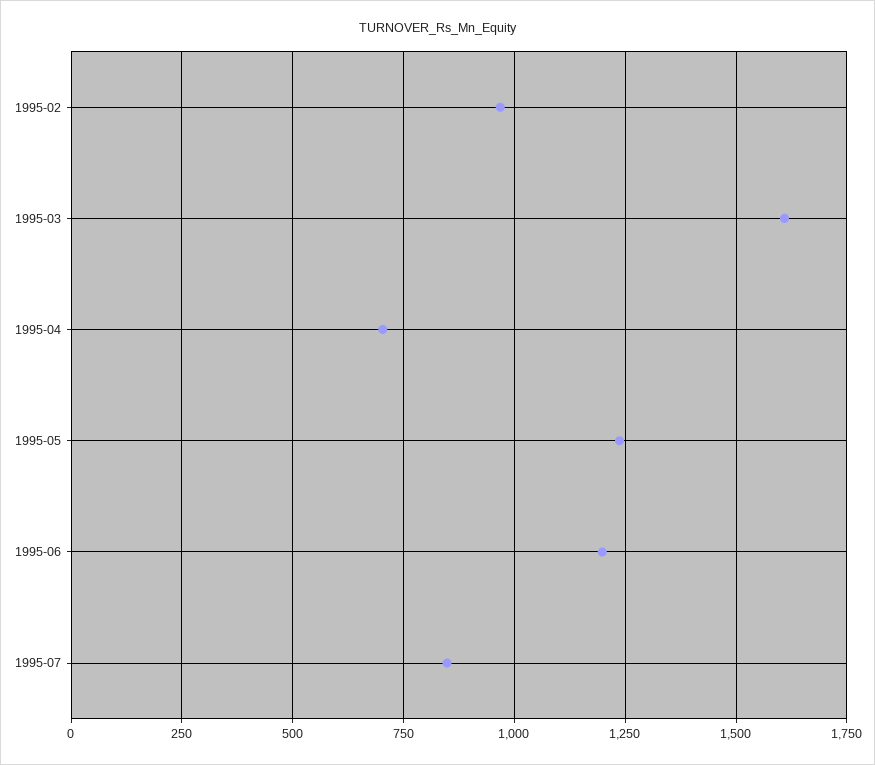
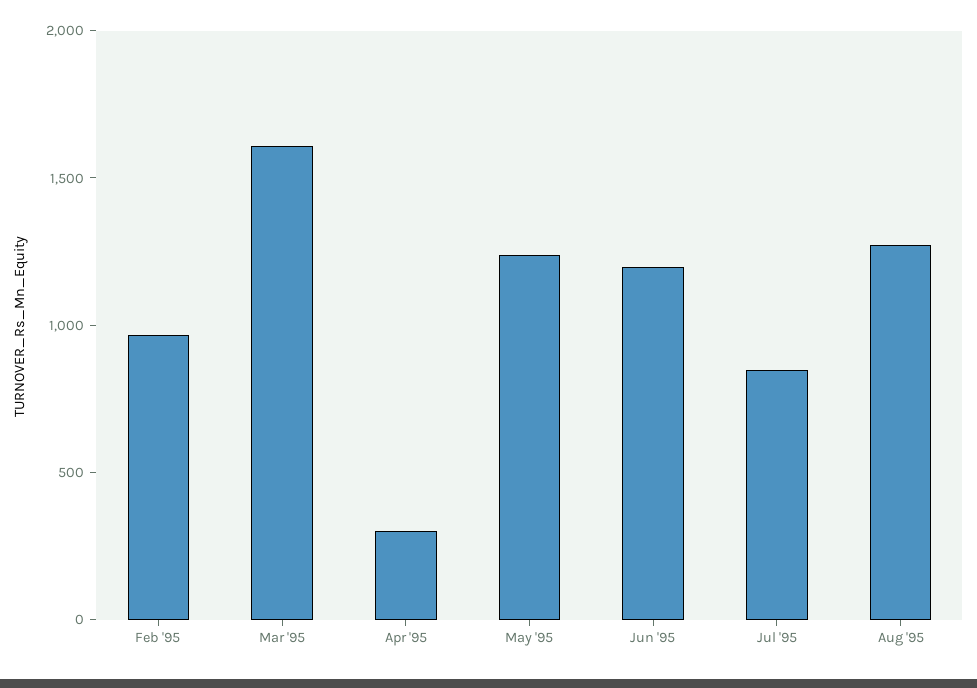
1995-04: 700 -> 300
Aug '95: none -> 1300

